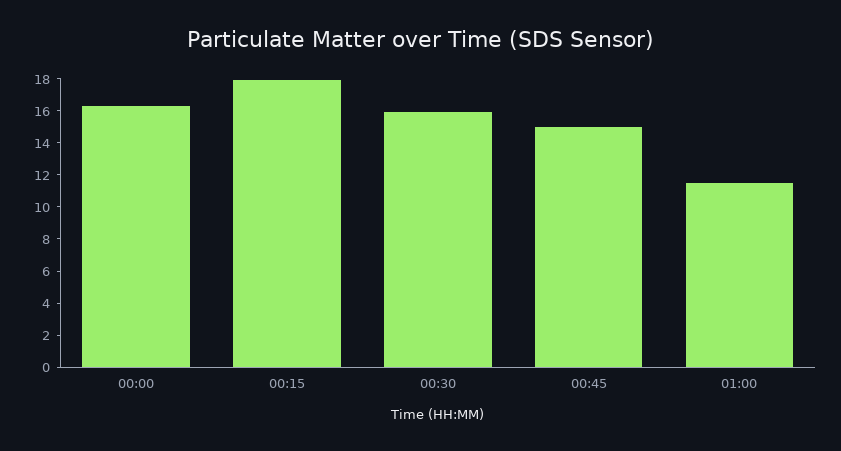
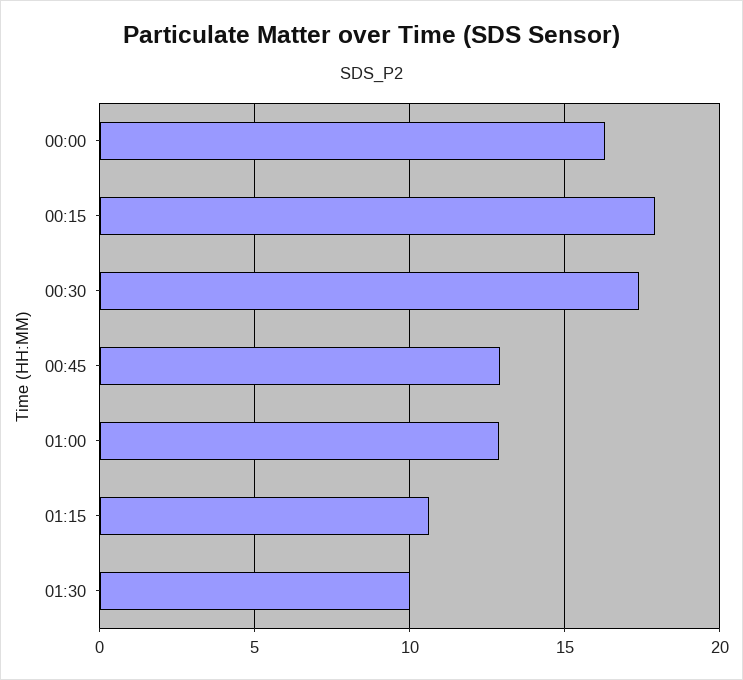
00:30: 16 -> 17.5
00:45: 15 -> 13
01:00: 11.5 -> 13
01:15: none -> 10.5
01:30: none -> 10

